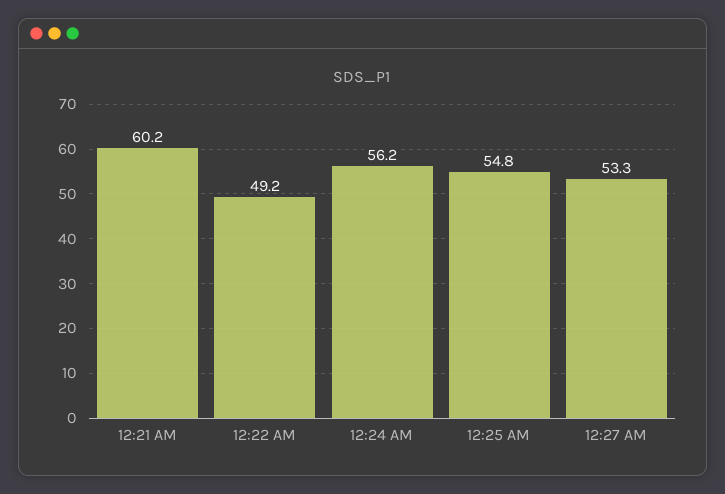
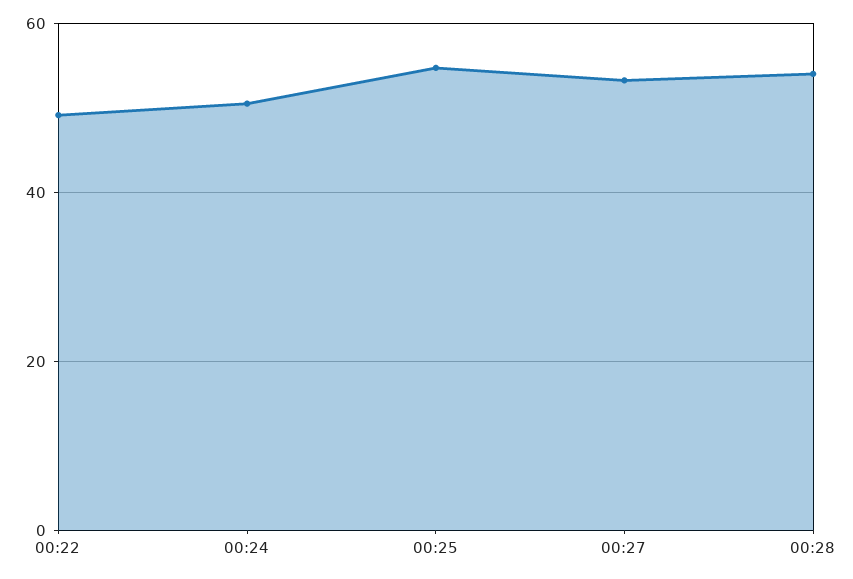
12:21 AM: 60.2 -> none
12:24 AM: 56.2 -> 50
00:28: none -> 54

